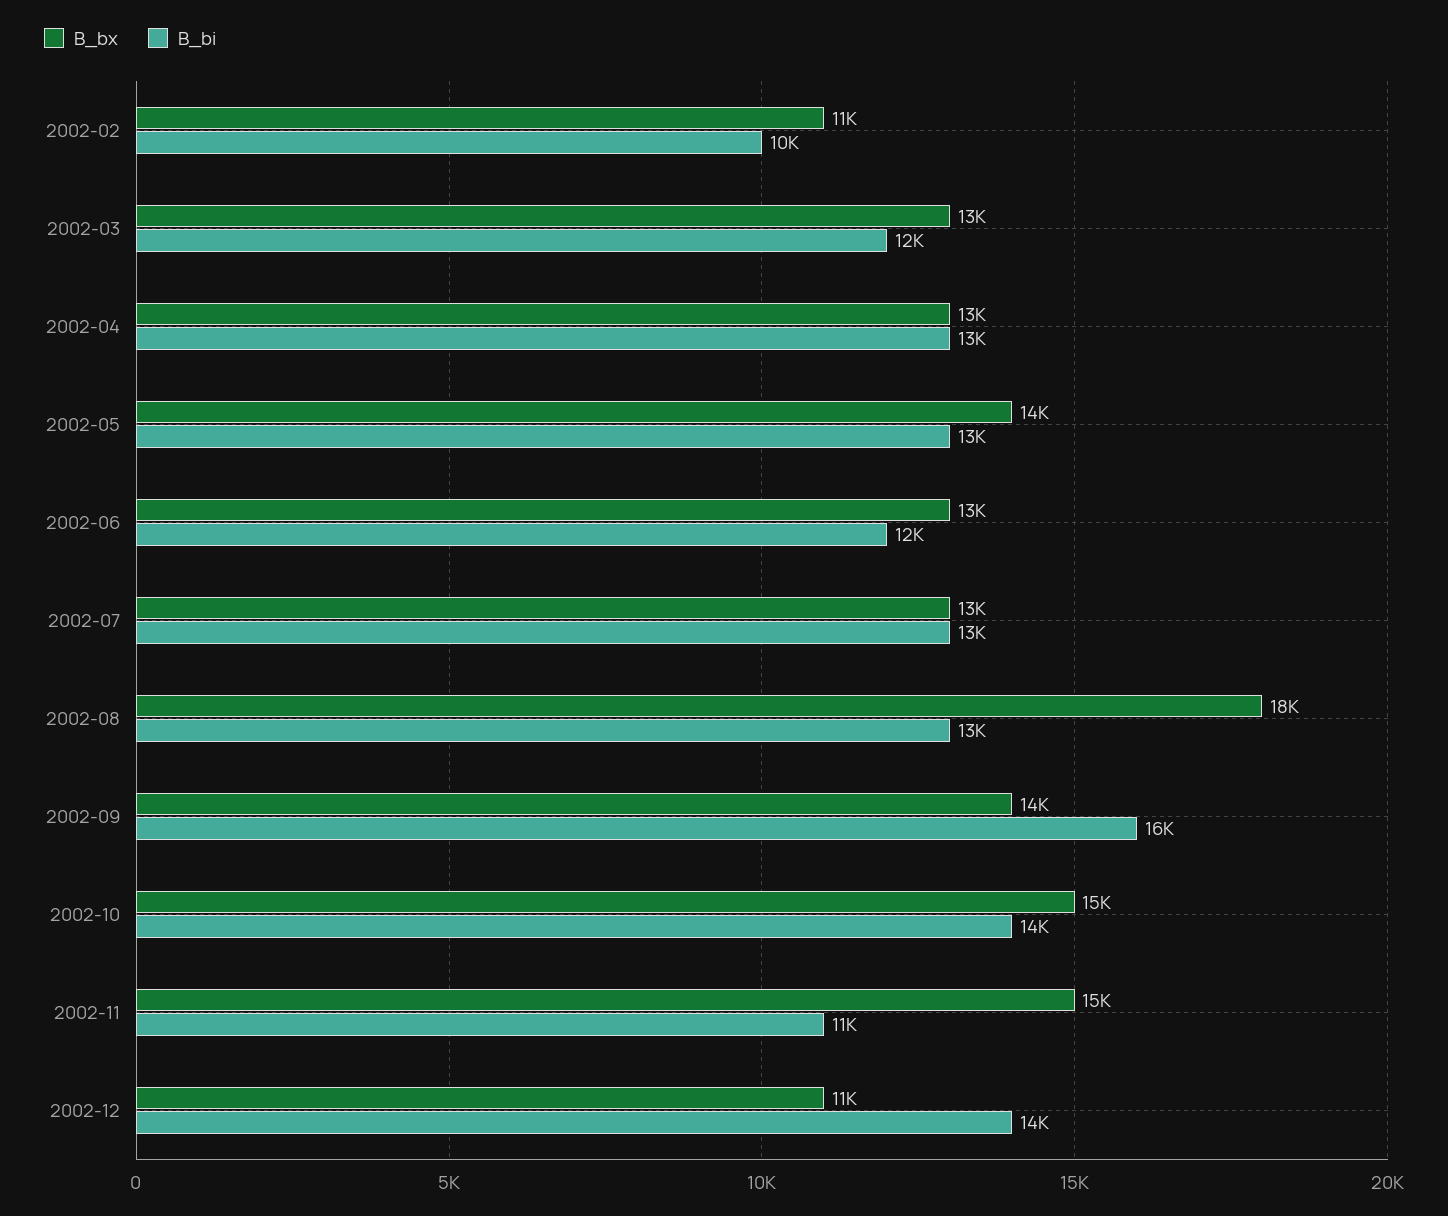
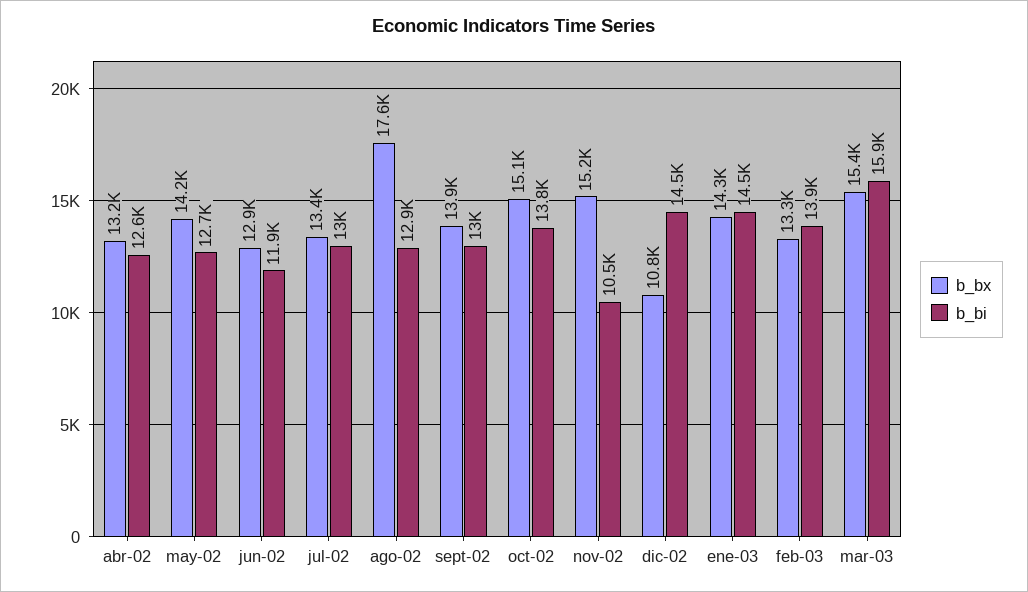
B_bx, 2002-02: 11000 -> none
B_bi, 2002-02: 10000 -> none
B_bx, 2002-03: 13000 -> none
B_bi, 2002-03: 12000 -> none
B_bi, 2002-09: 16000 -> 13000
B_bx, ene-03: none -> 14300
B_bi, ene-03: none -> 14500
B_bx, feb-03: none -> 13300
B_bi, feb-03: none -> 13900
B_bx, mar-03: none -> 15400
B_bi, mar-03: none -> 15900

